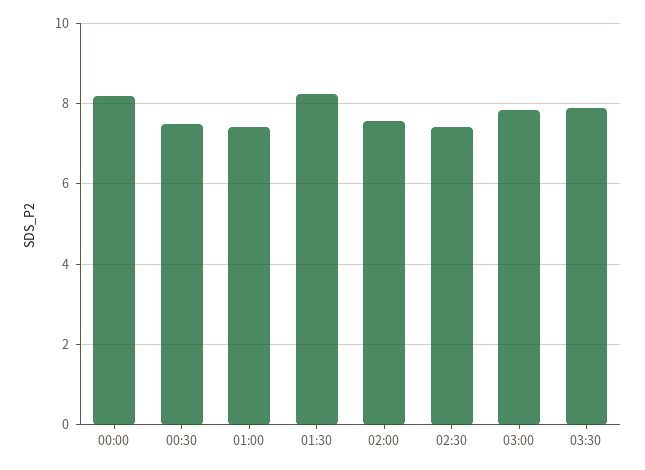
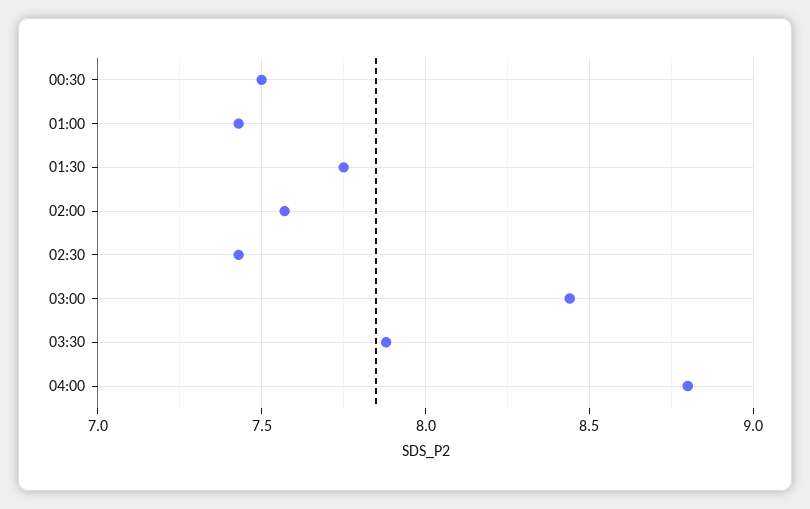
00:00: 8.2 -> none
01:30: 8.2 -> 7.75
03:00: 7.8 -> 8.45
04:00: none -> 8.8

